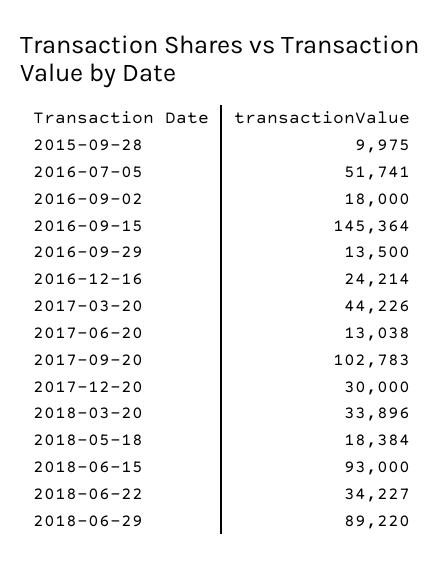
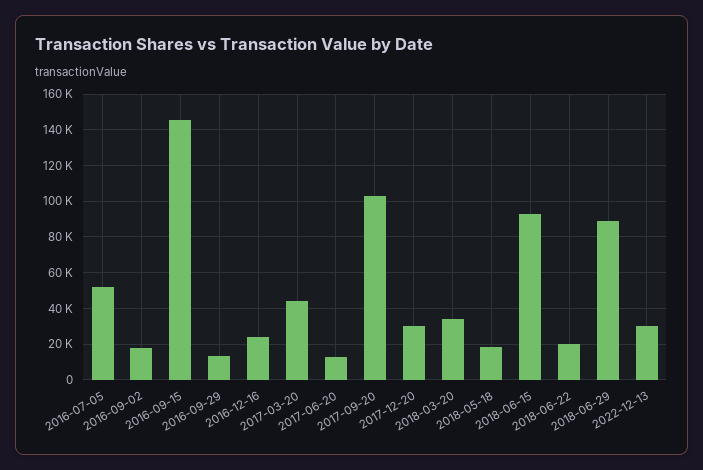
2015-09-28: 9975 -> none
2018-06-22: 34227 -> 20000
2022-12-13: none -> 30000

